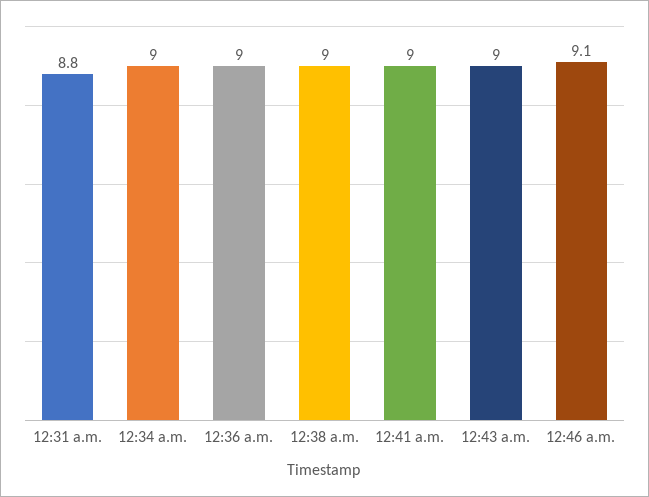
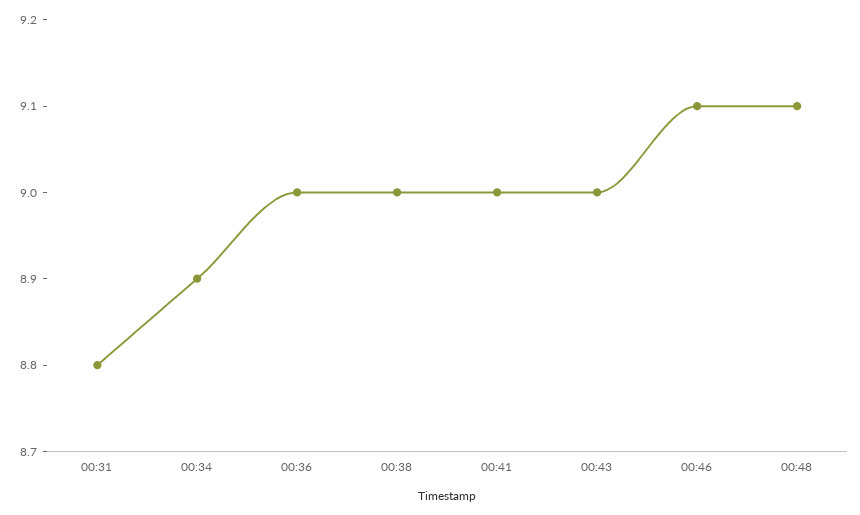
12:34 a.m.: 9 -> 8.9
00:48: none -> 9.1

